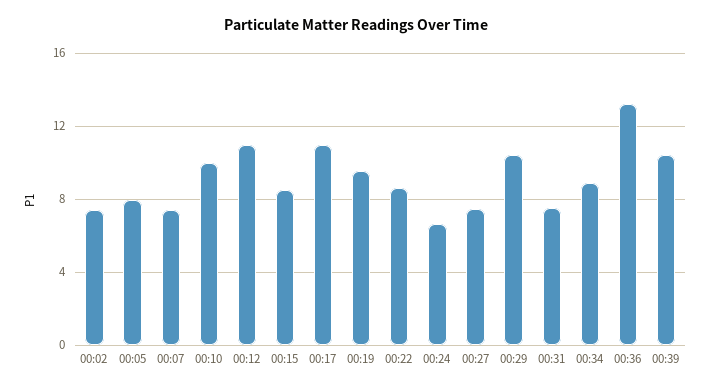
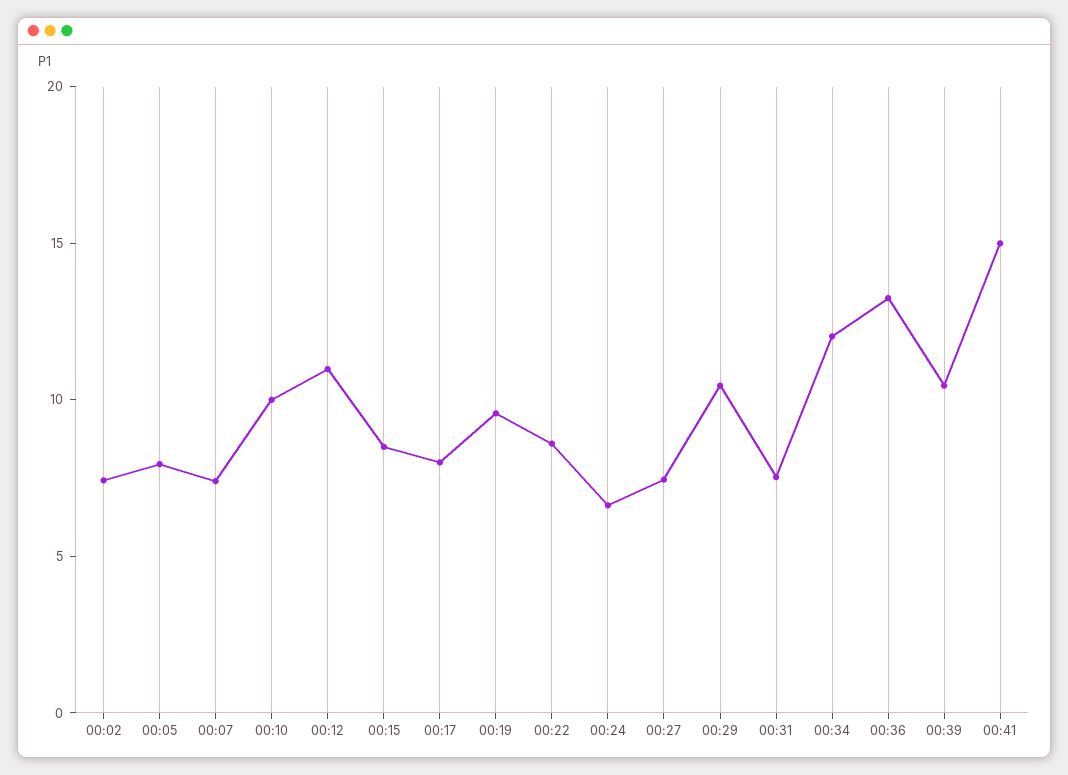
00:17: 11 -> 8
00:34: 9 -> 12
00:41: none -> 15

